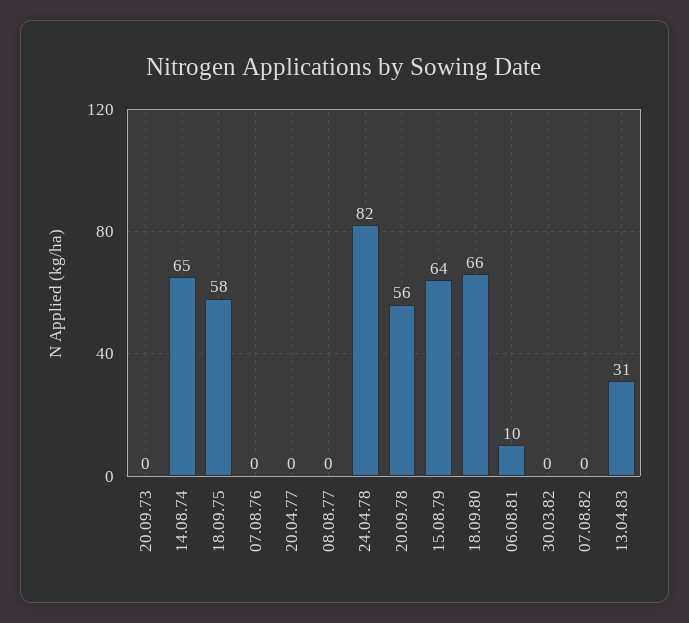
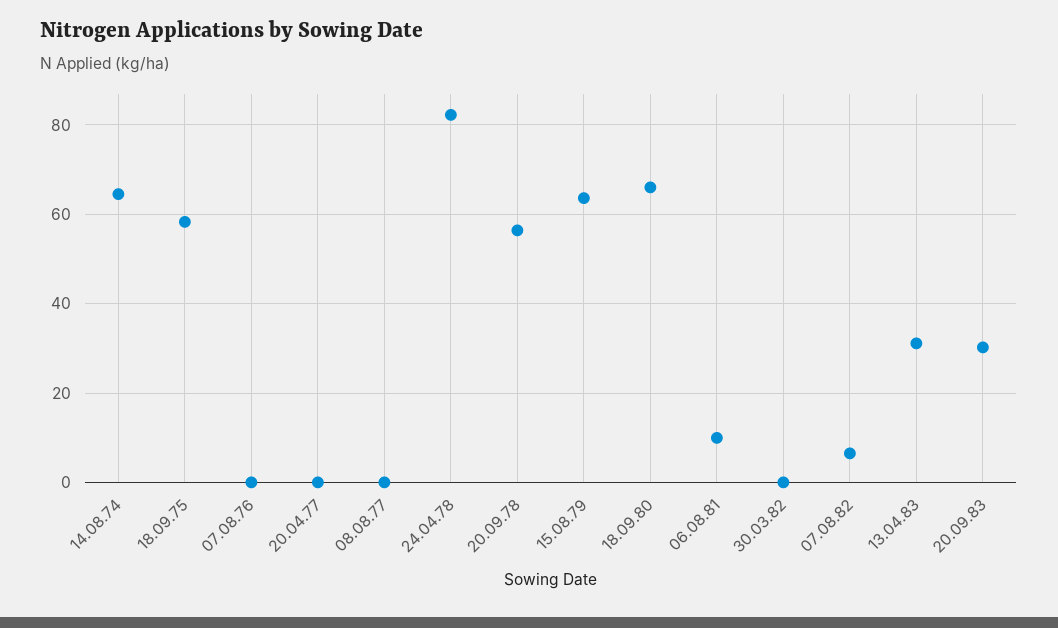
20.09.73: 0 -> none
07.08.82: 0 -> 6
20.09.83: none -> 30

